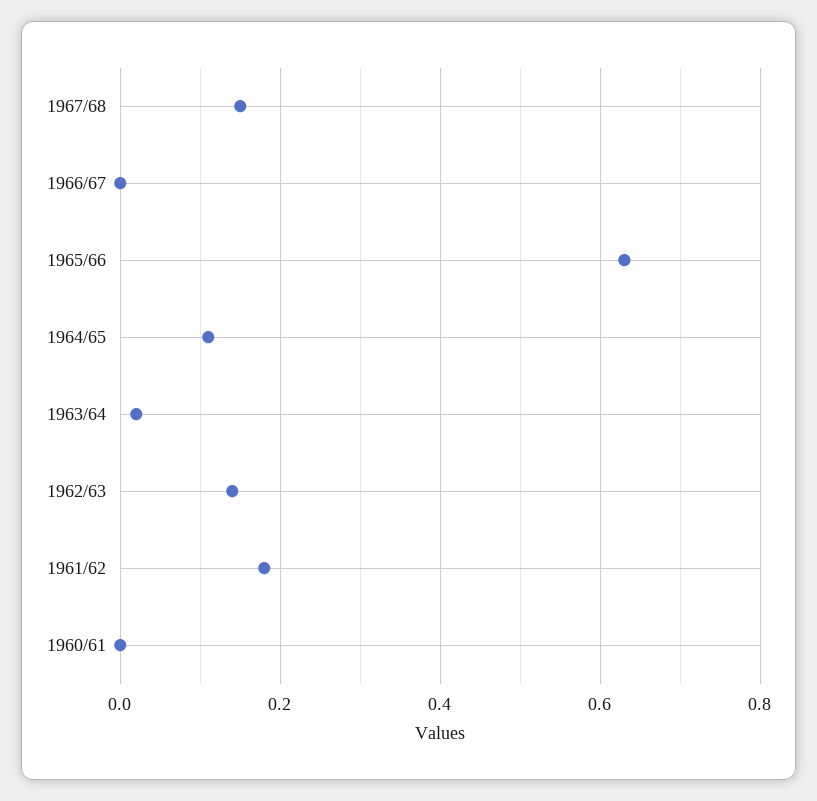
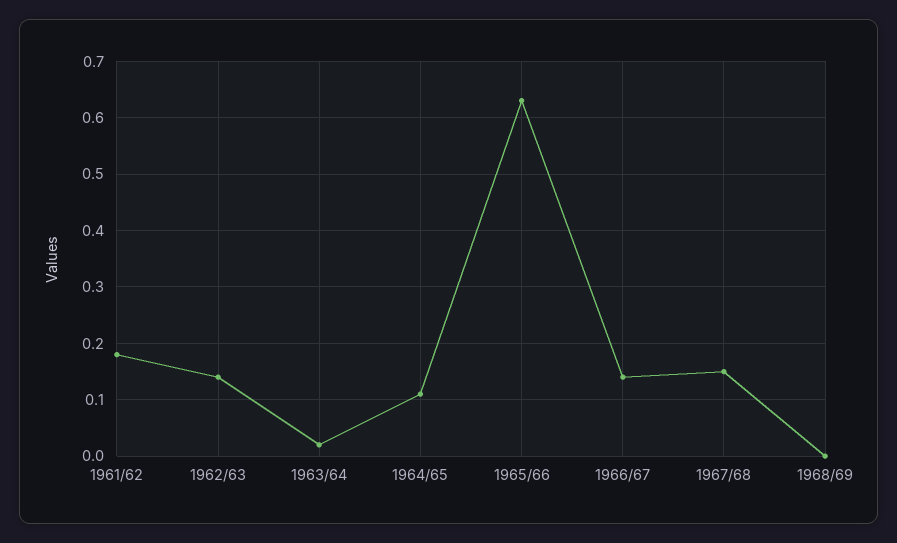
1966/67: 0 -> 0.15
1960/61: 0 -> none
1968/69: none -> 0

